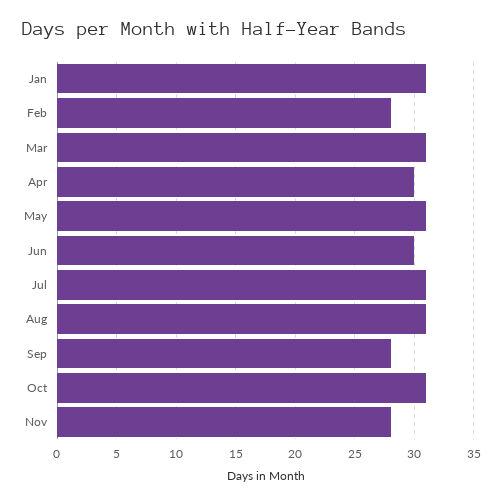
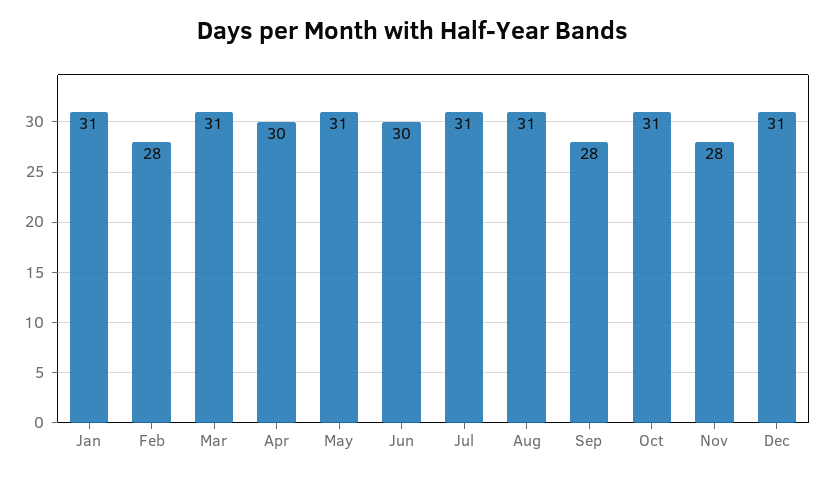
Dec: none -> 31

